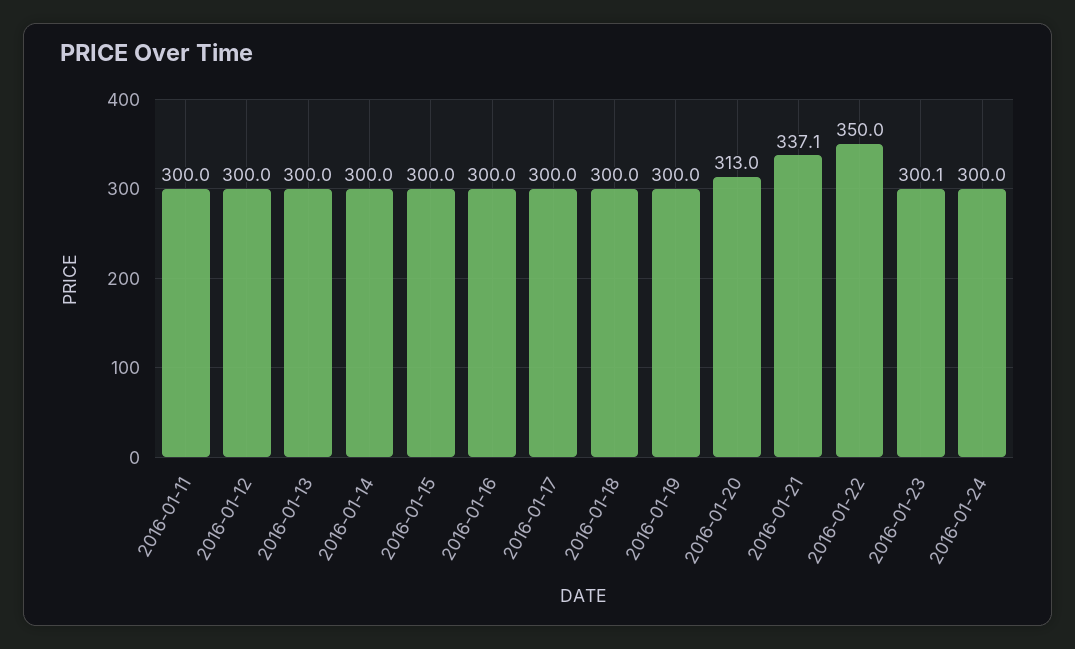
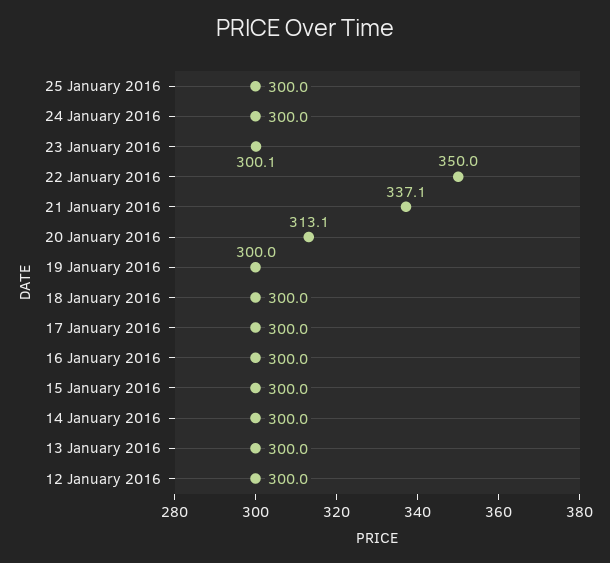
2016-01-11: 300 -> none
2016-01-20: 313 -> 313.1
25 January 2016: none -> 300

